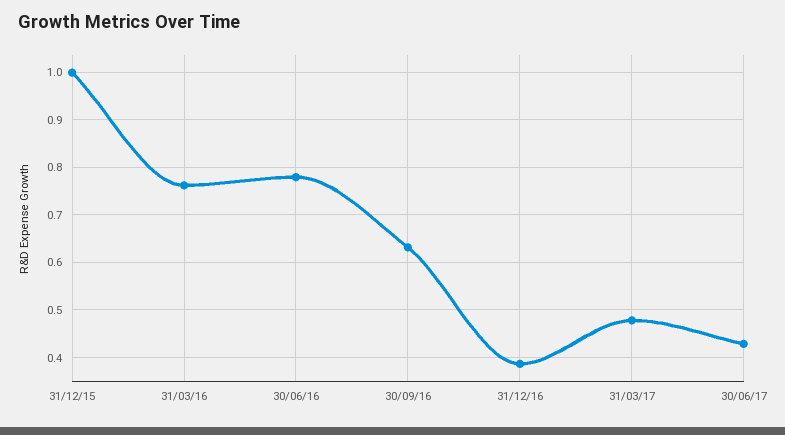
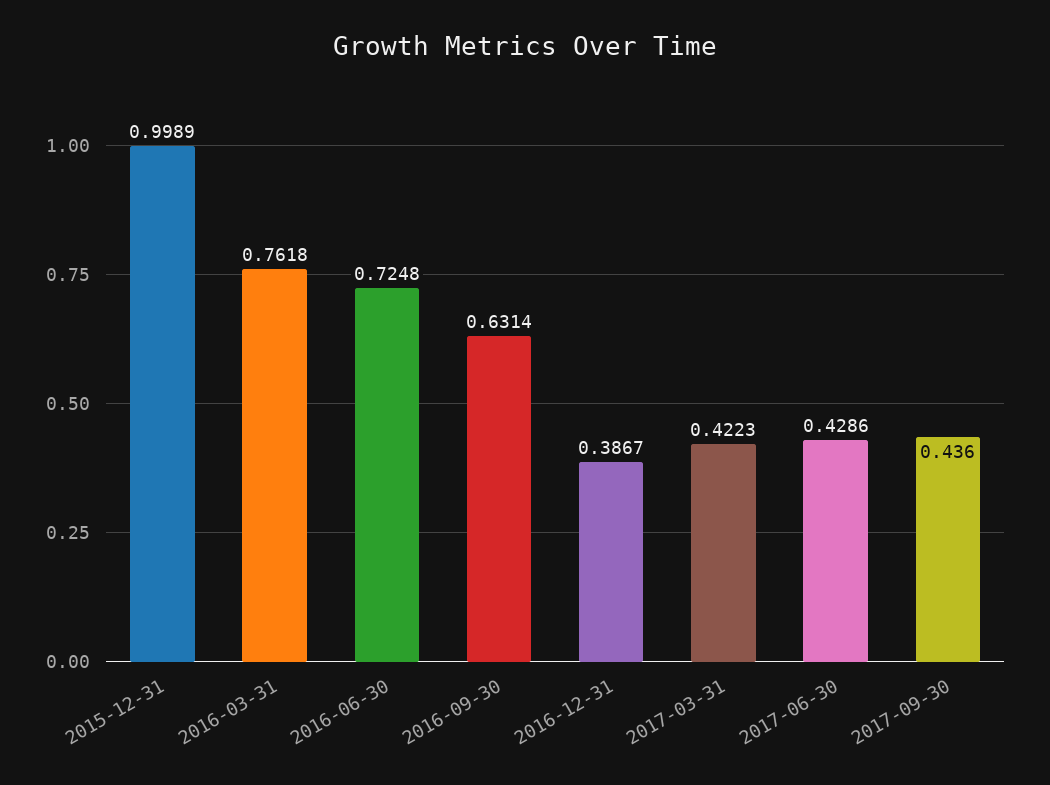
30/06/16: 0.78 -> 0.7248
31/03/17: 0.48 -> 0.4223
2017-09-30: none -> 0.436

